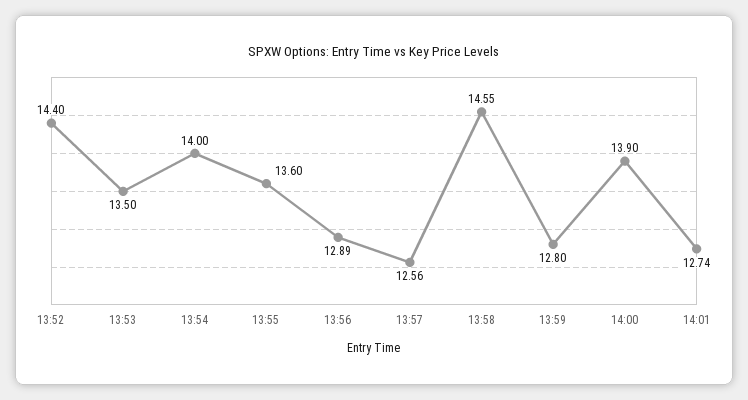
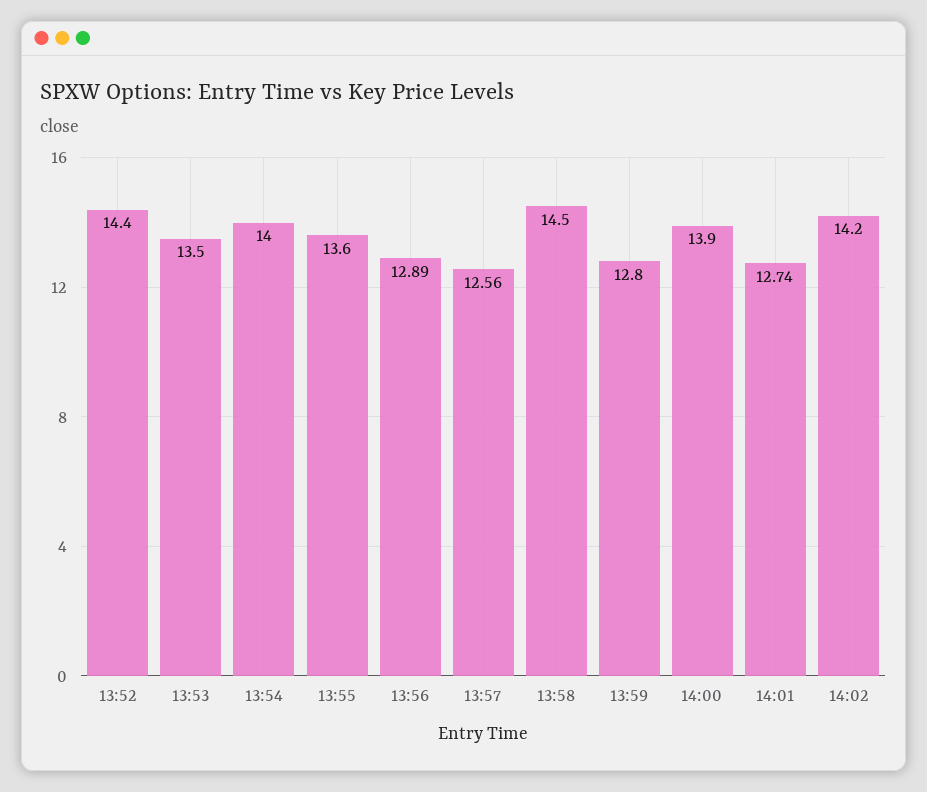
13:58: 14.55 -> 14.5
14:02: none -> 14.2

